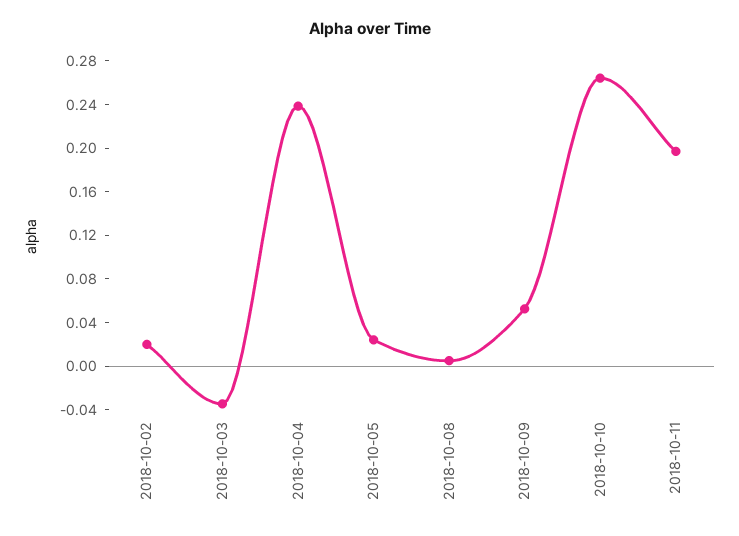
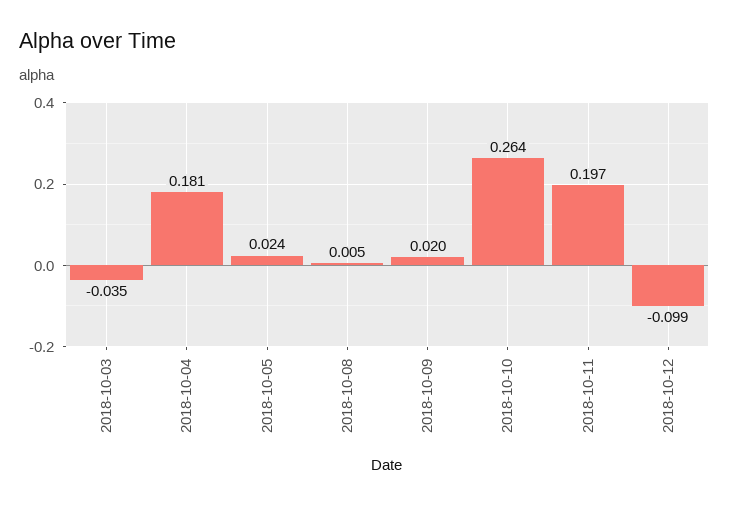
2018-10-02: 0.02 -> none
2018-10-04: 0.24 -> 0.181
2018-10-09: 0.05 -> 0.02
2018-10-12: none -> -0.099

